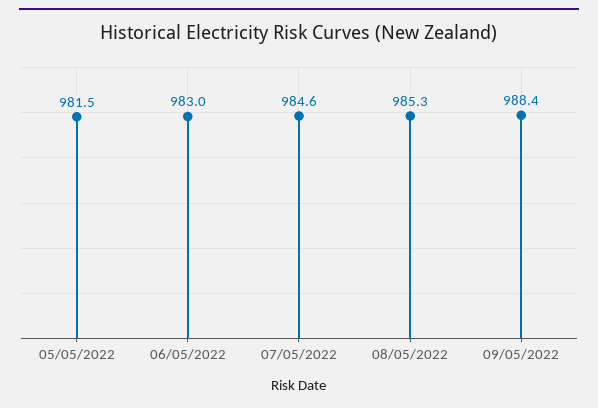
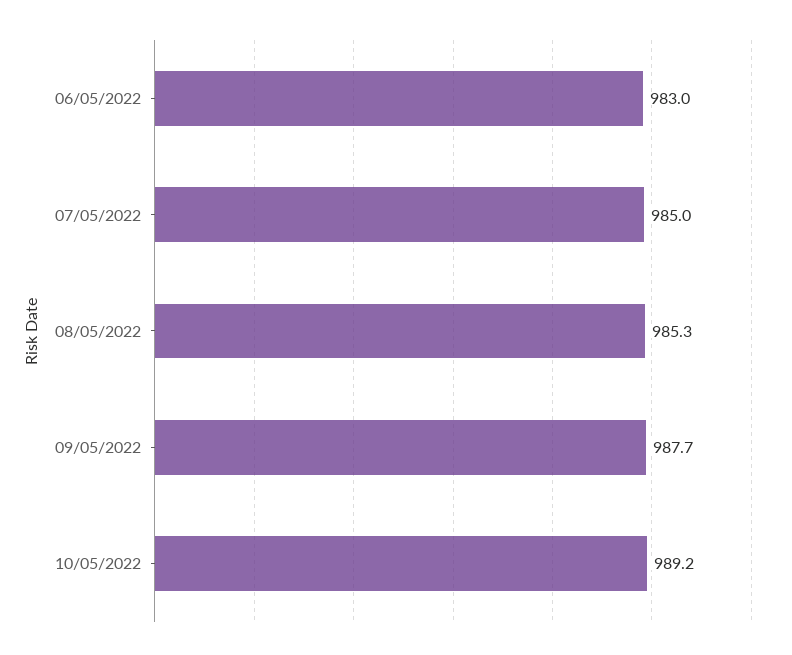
05/05/2022: 981.5 -> none
07/05/2022: 984.6 -> 985
09/05/2022: 988.4 -> 987.7
10/05/2022: none -> 989.2

